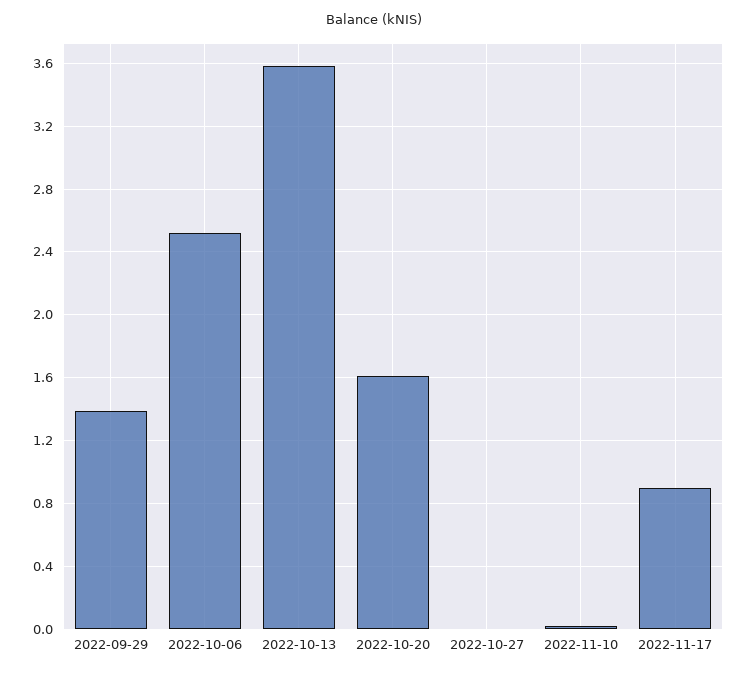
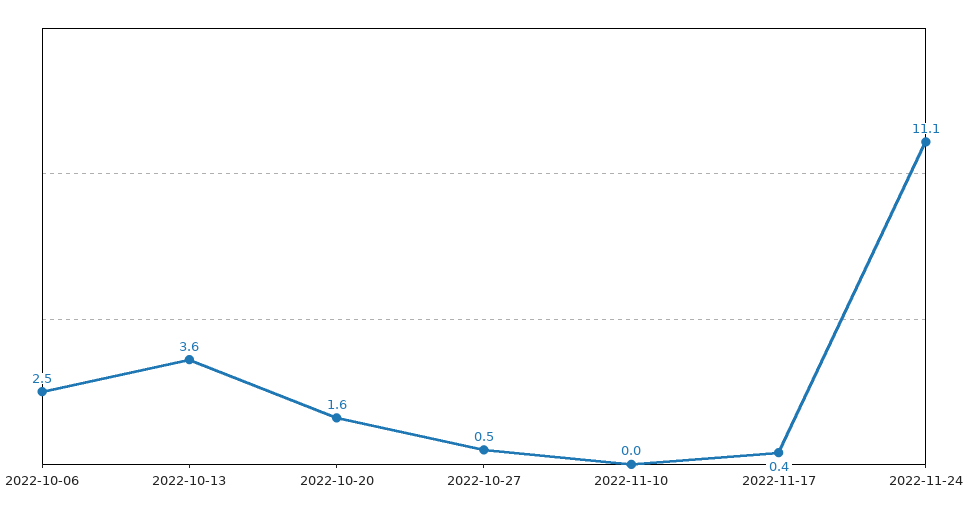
2022-09-29: 1.4 -> none
2022-10-27: 0 -> 0.5
2022-11-17: 0.9 -> 0.4
2022-11-24: none -> 11.1

